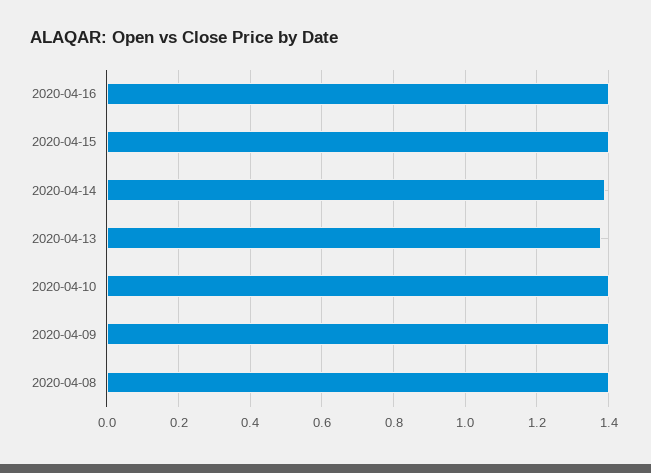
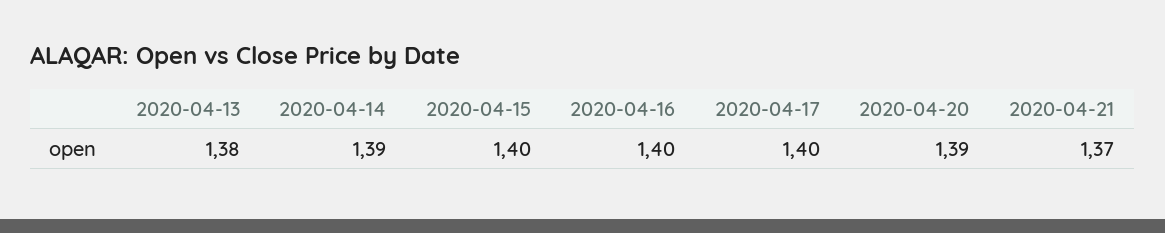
2020-04-10: 1.4 -> none
2020-04-09: 1.4 -> none
2020-04-08: 1.4 -> none
2020-04-17: none -> 1.4
2020-04-20: none -> 1.39
2020-04-21: none -> 1.37

